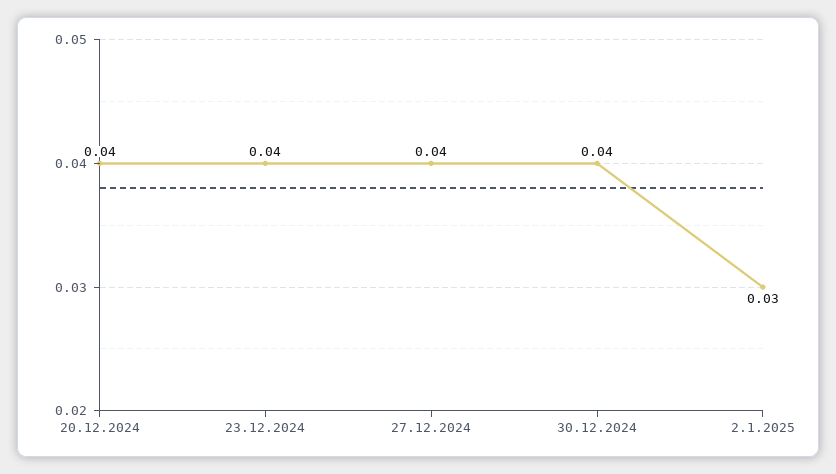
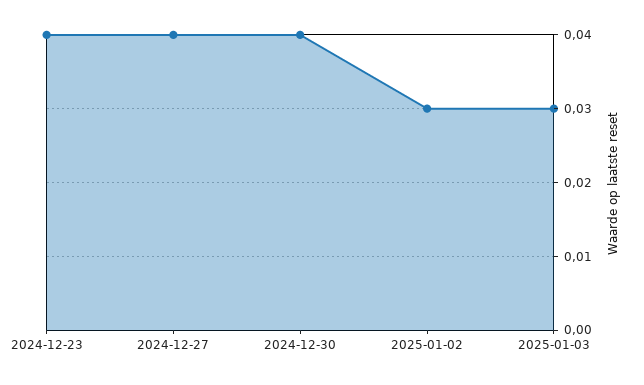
20.12.2024: 0.04 -> none
2025-01-03: none -> 0.03

